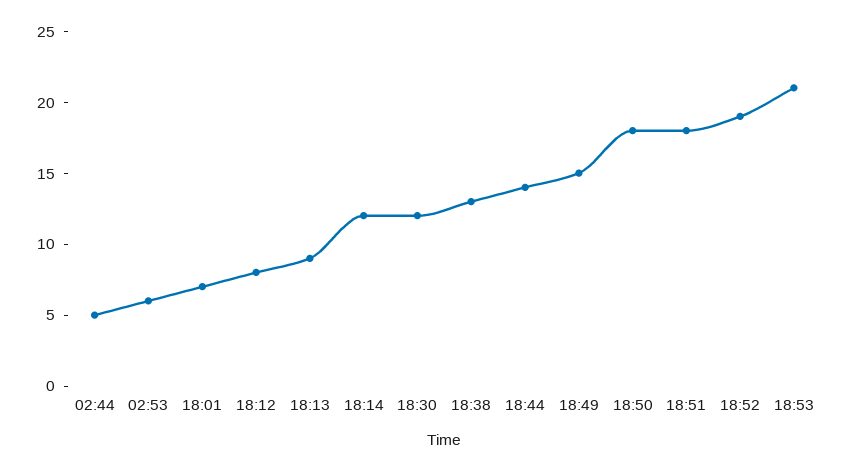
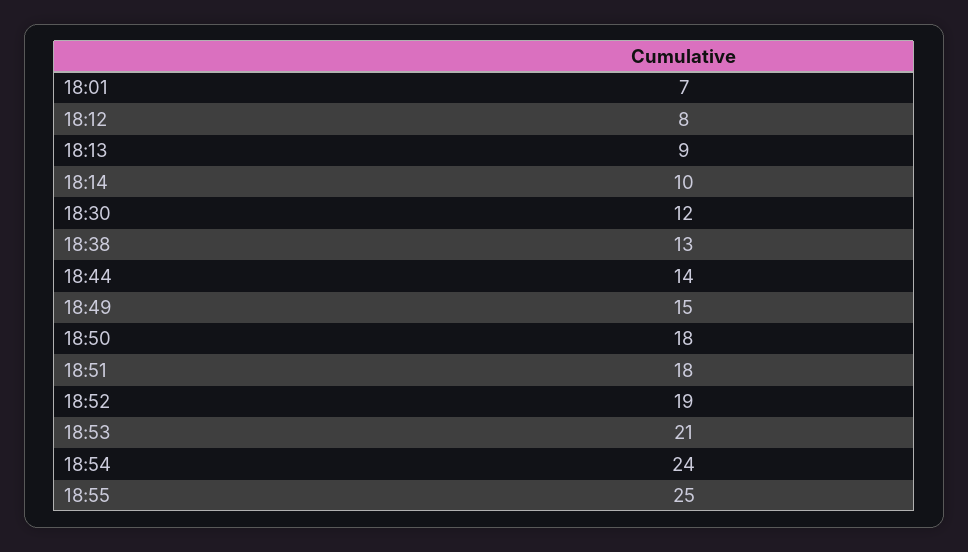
02:44: 5 -> none
02:53: 6 -> none
18:14: 12 -> 10
18:54: none -> 24
18:55: none -> 25

